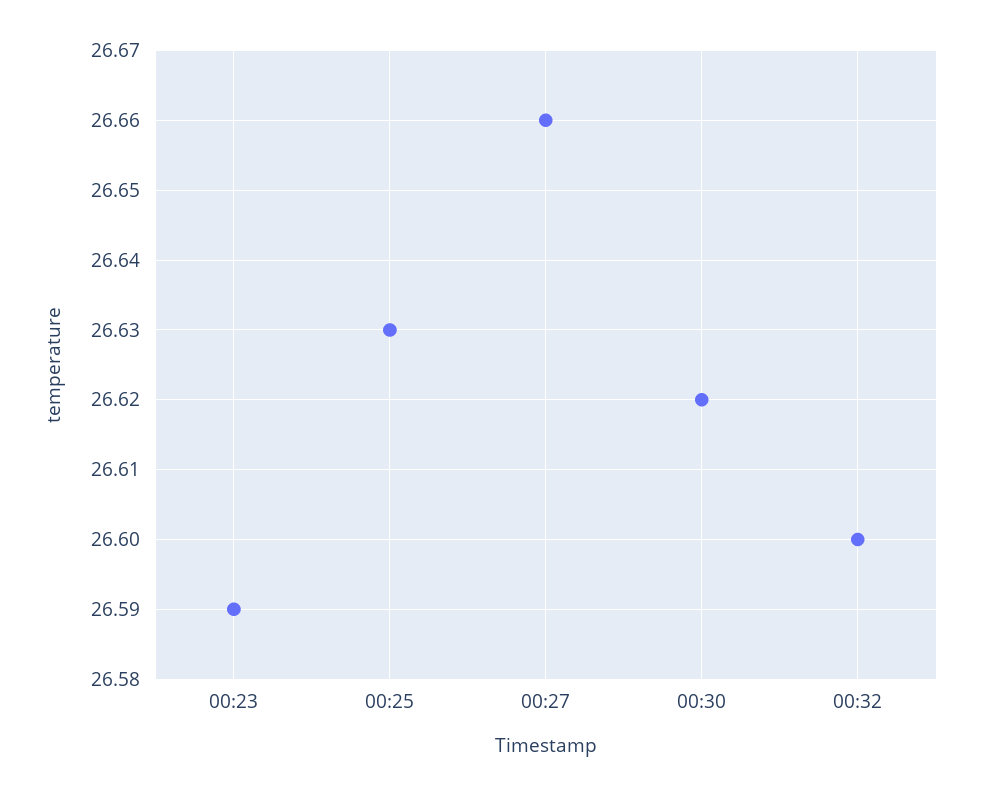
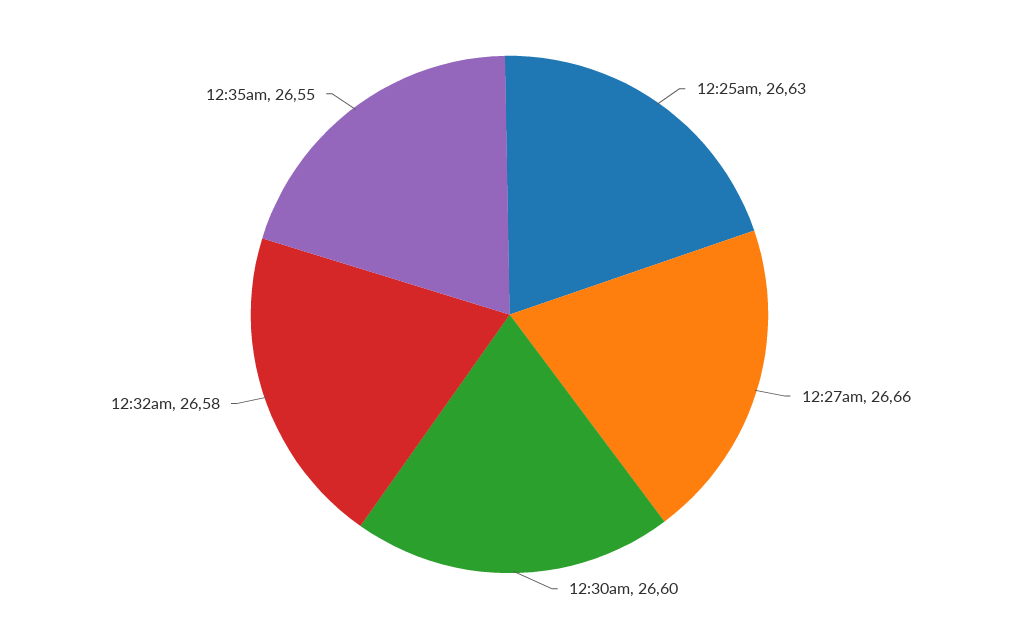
00:23: 26.59 -> none
00:30: 26.62 -> 26.6
00:32: 26.6 -> 26.58
12:35am: none -> 26.55

